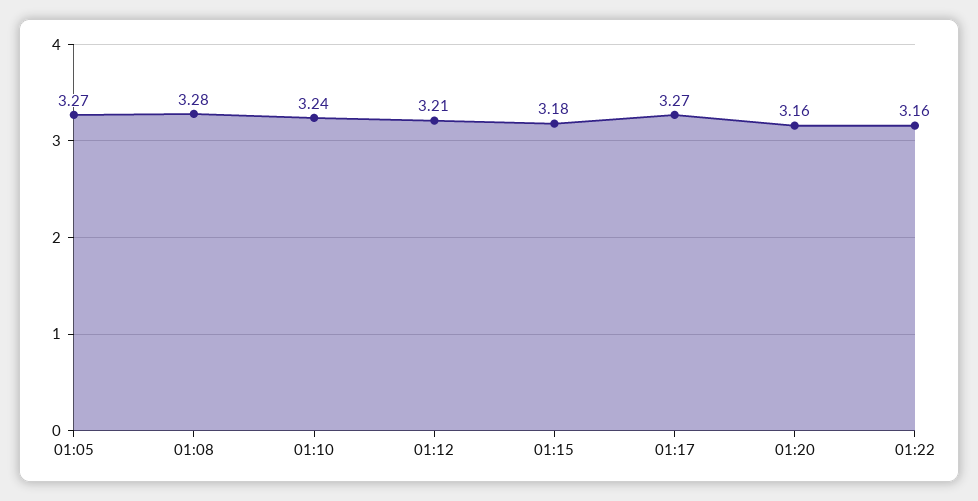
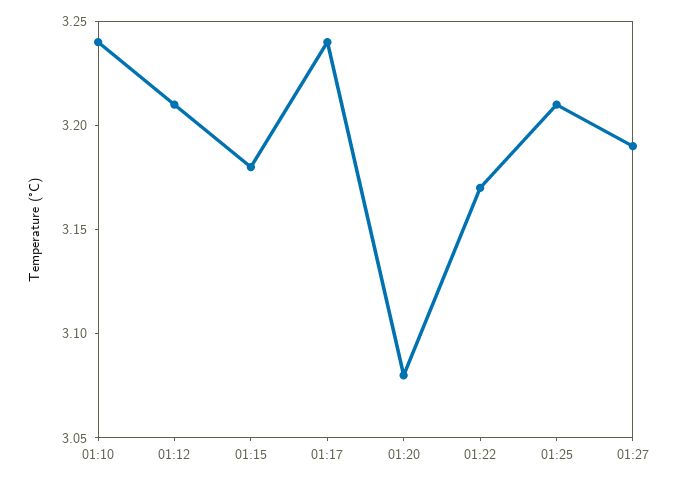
01:05: 3.27 -> none
01:08: 3.28 -> none
01:17: 3.27 -> 3.24
01:20: 3.16 -> 3.08
01:22: 3.16 -> 3.17
01:25: none -> 3.21
01:27: none -> 3.19

